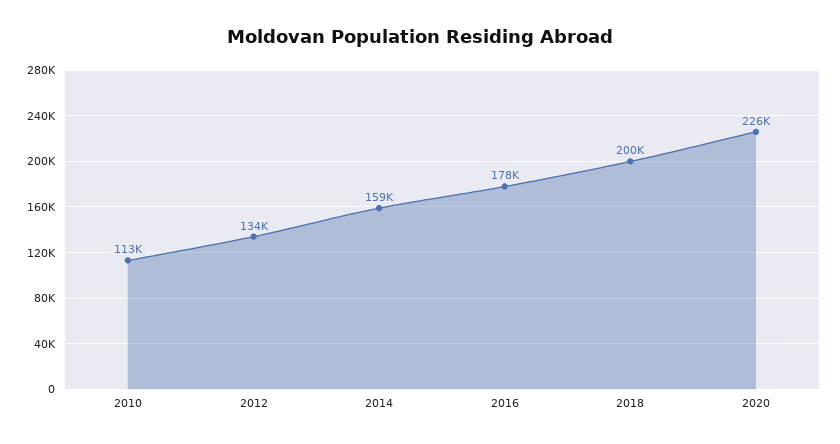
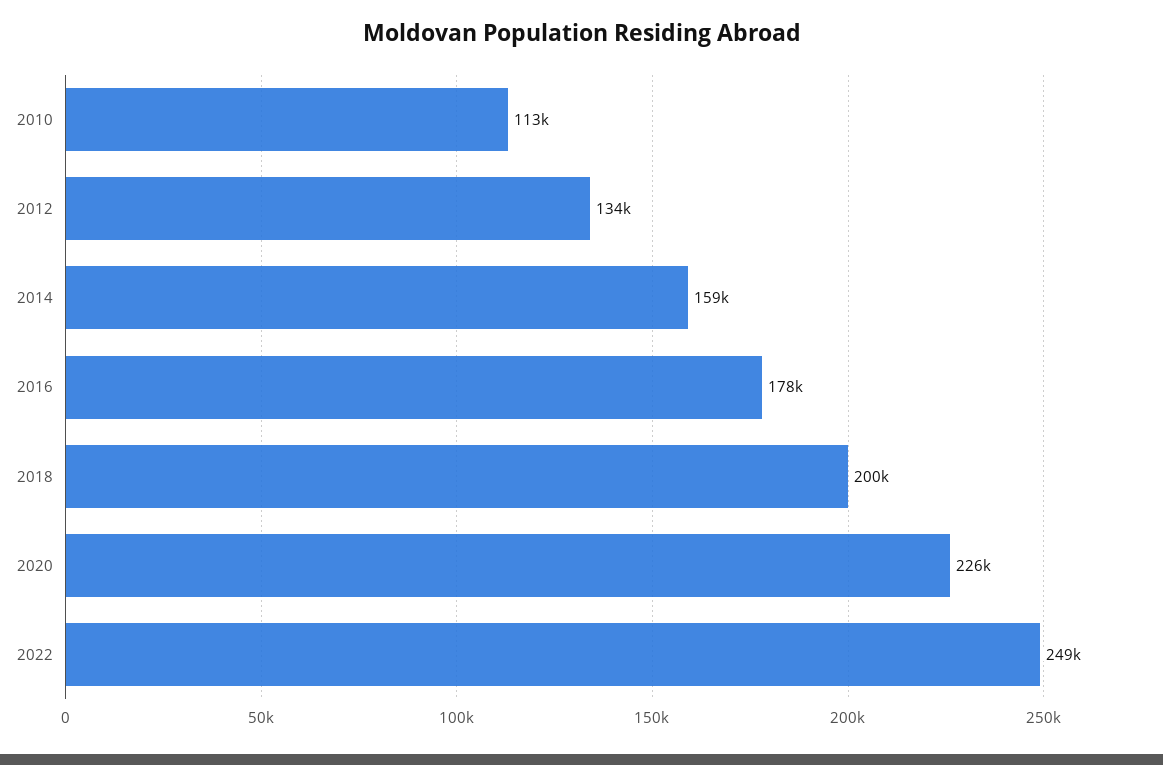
2022: none -> 249000

